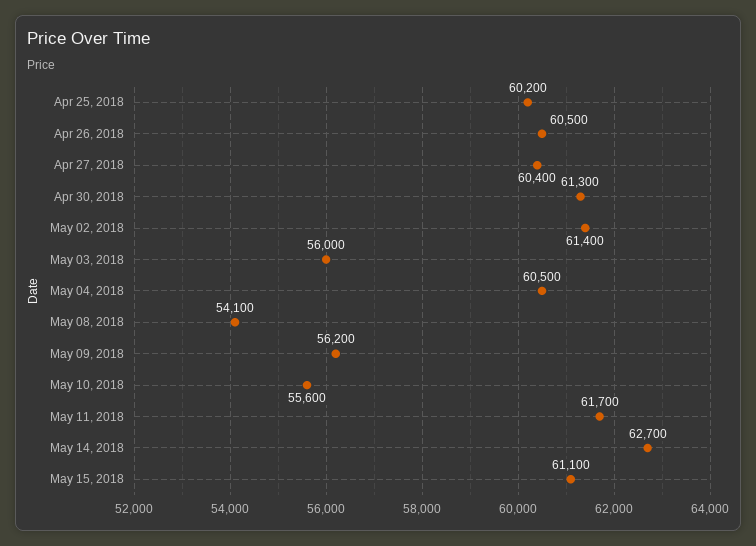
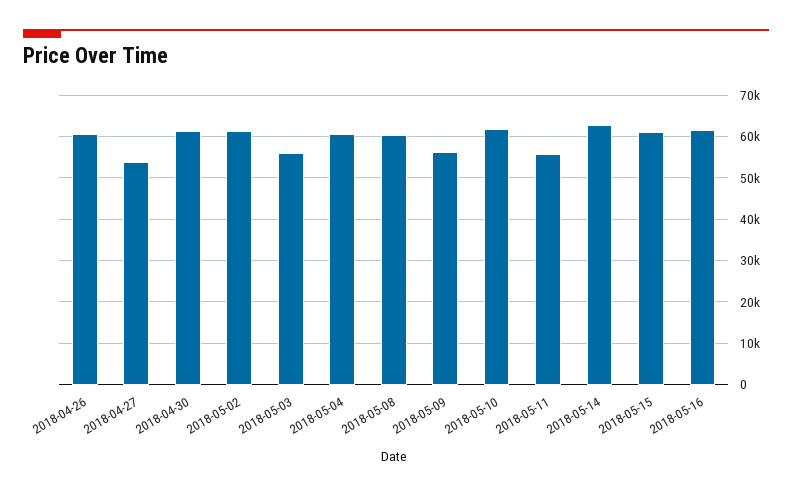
Apr 25, 2018: 60200 -> none
Apr 27, 2018: 60400 -> 54000
May 08, 2018: 54100 -> 60000
May 10, 2018: 55600 -> 62000
May 11, 2018: 61700 -> 56000
2018-05-16: none -> 62000

